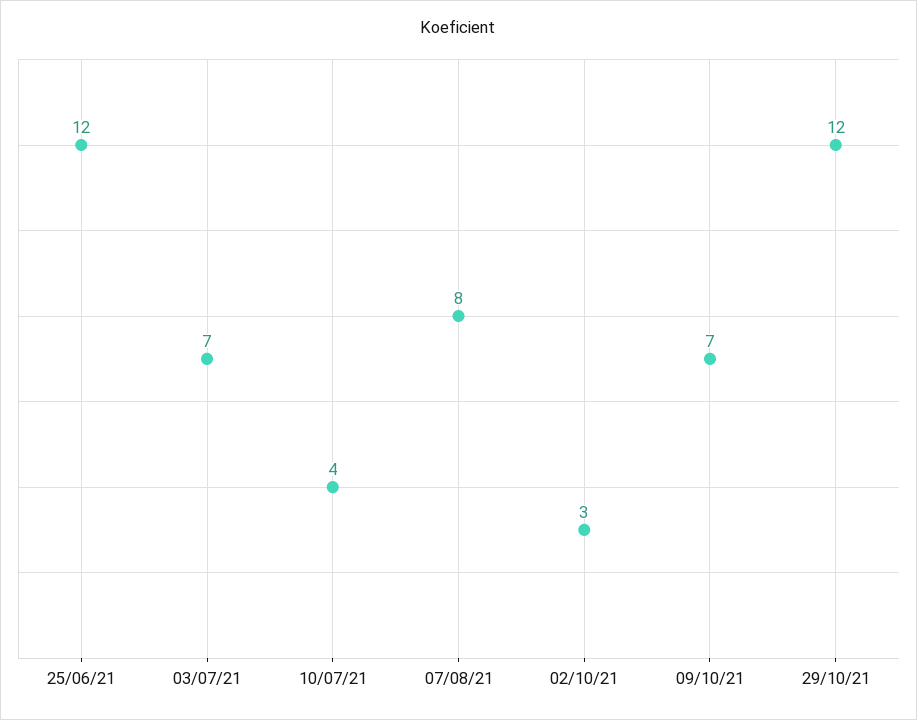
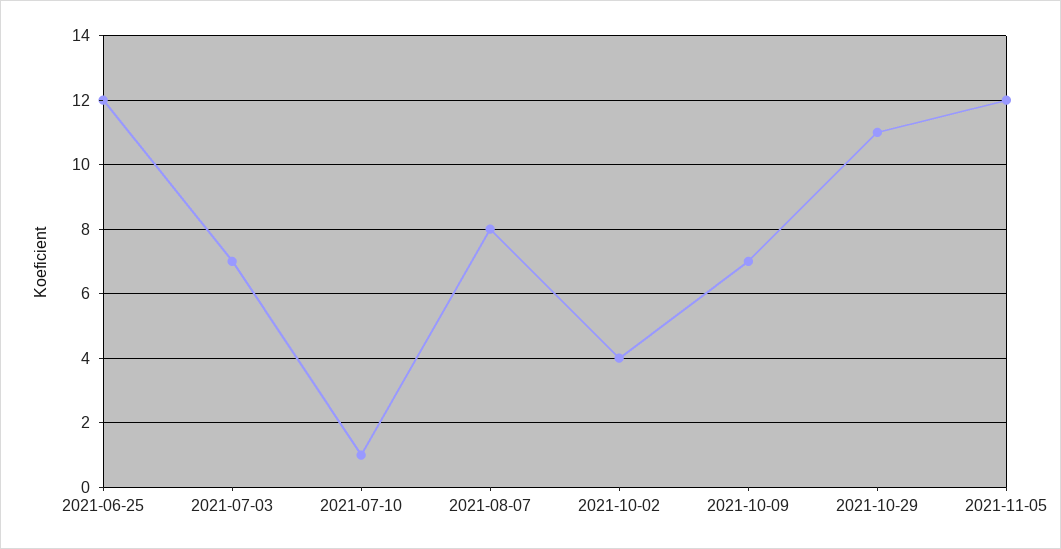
10/07/21: 4 -> 1
02/10/21: 3 -> 4
29/10/21: 12 -> 11
2021-11-05: none -> 12

